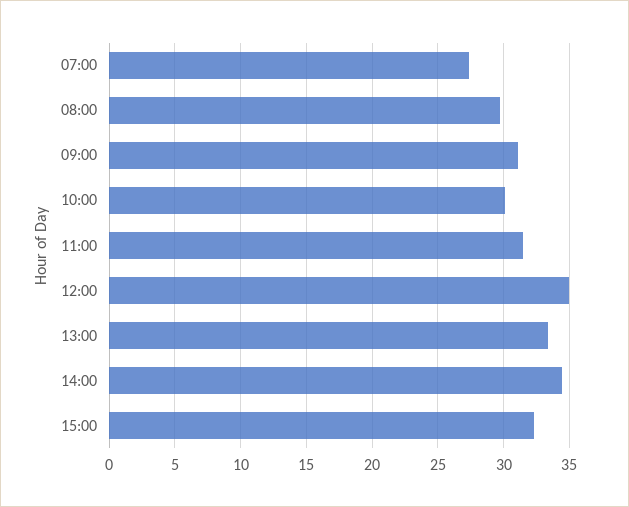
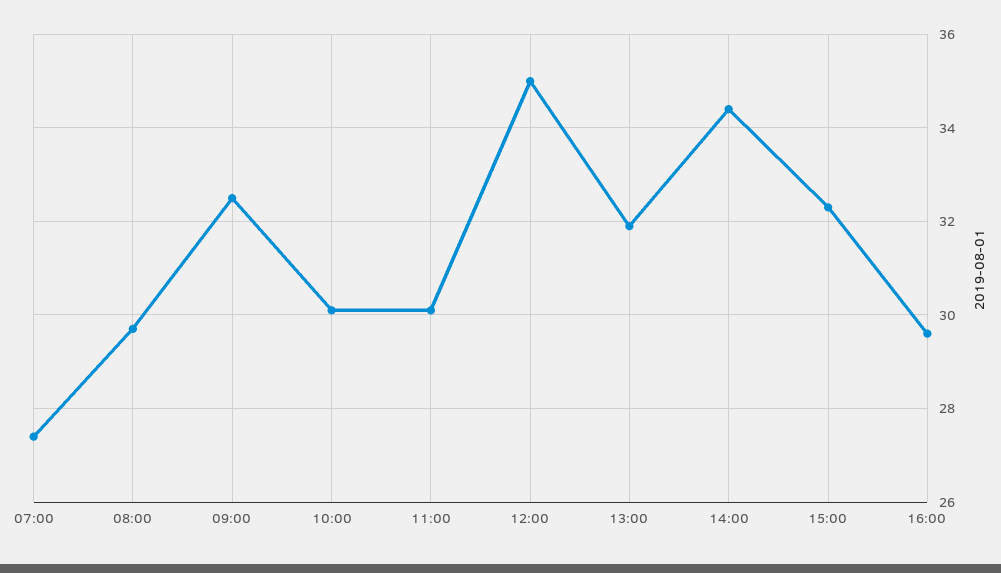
09:00: 31 -> 32.5
11:00: 31.5 -> 30
13:00: 33.5 -> 32
16:00: none -> 29.5

